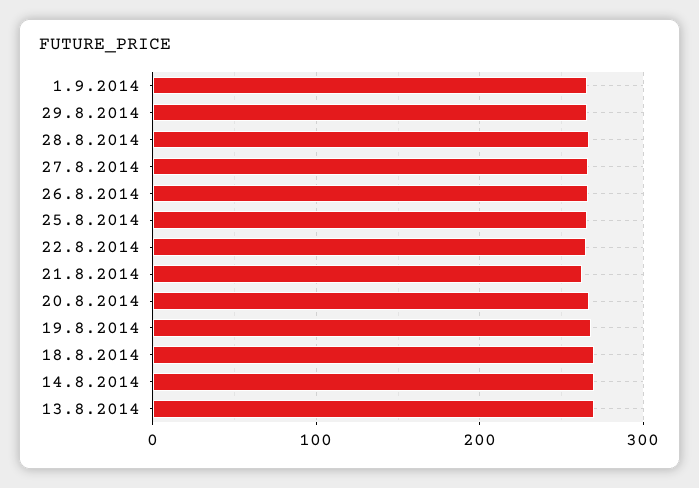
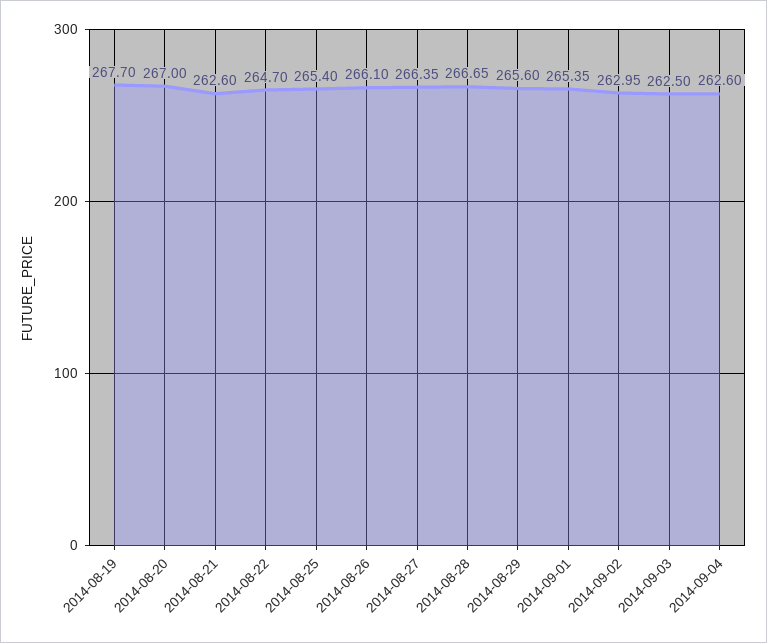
18.8.2014: 270 -> none
14.8.2014: 270 -> none
13.8.2014: 270 -> none
2014-09-02: none -> 262.95
2014-09-03: none -> 262.5
2014-09-04: none -> 262.6

